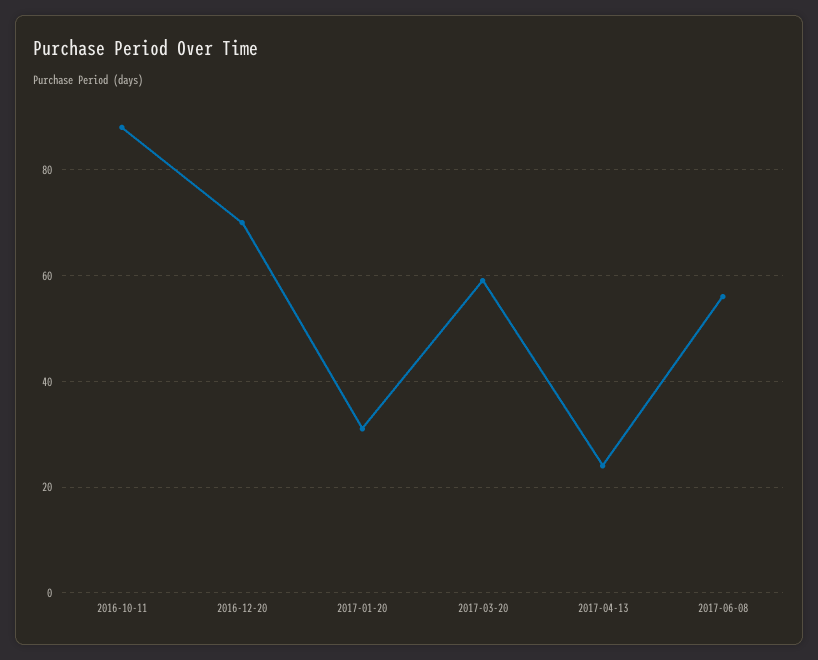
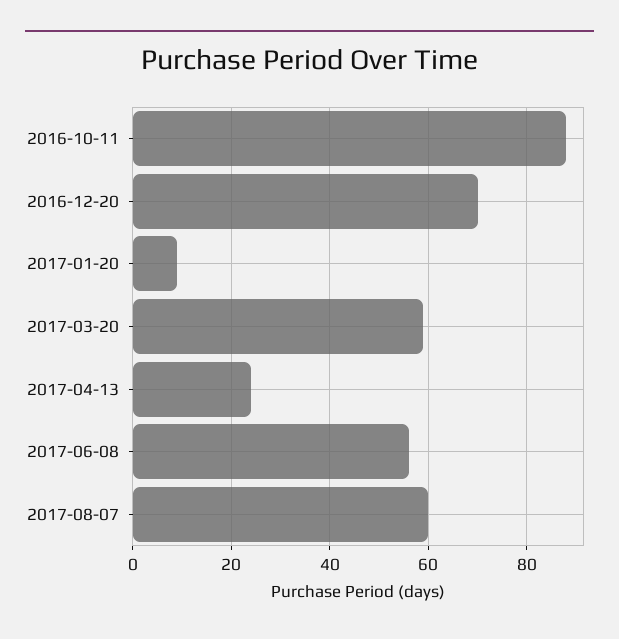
2017-01-20: 30 -> 10
2017-08-07: none -> 60

